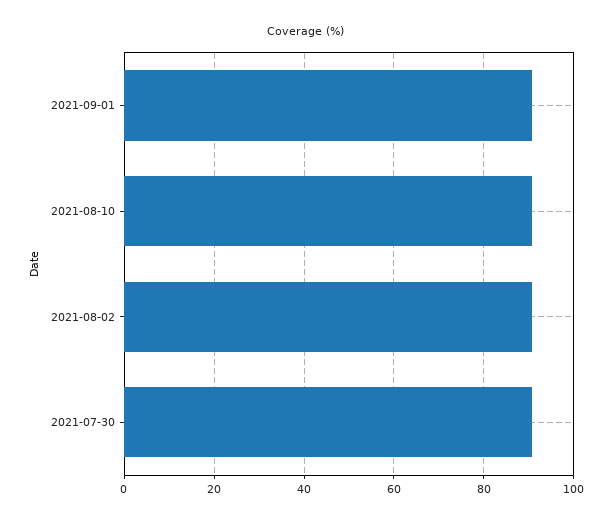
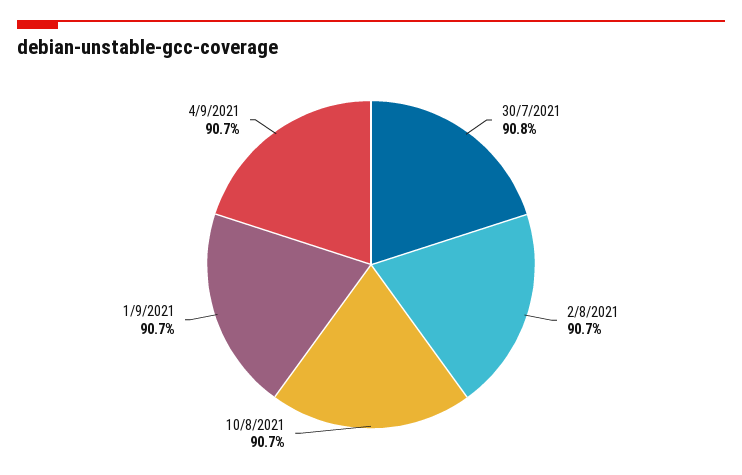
4/9/2021: none -> 90.7

